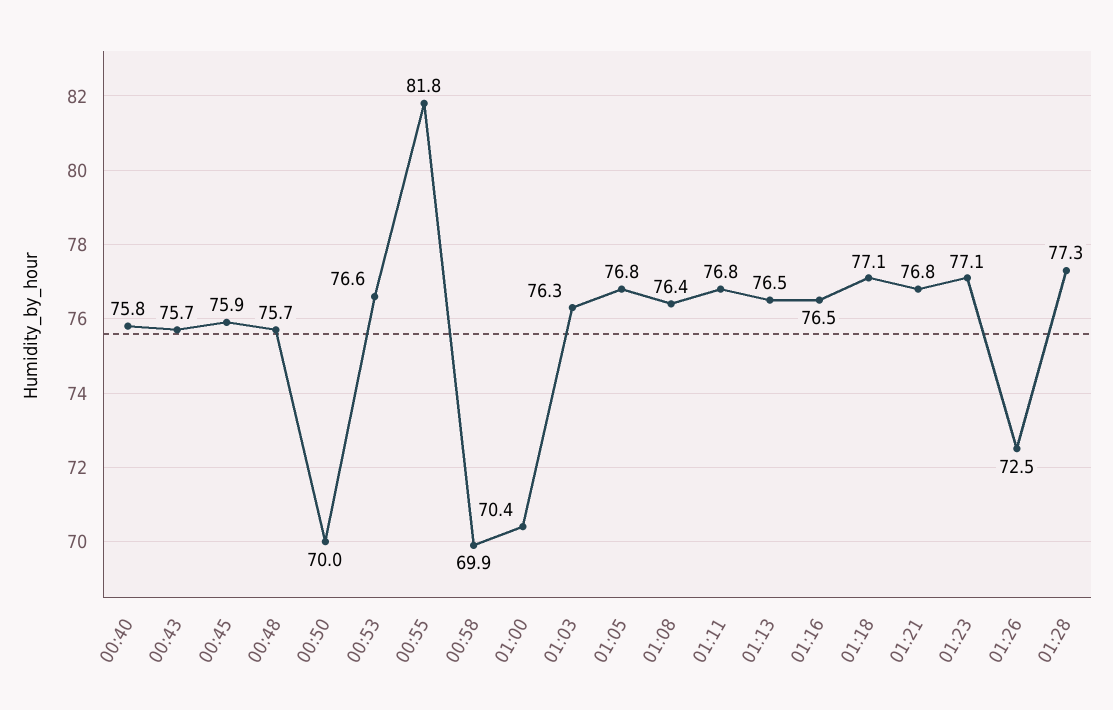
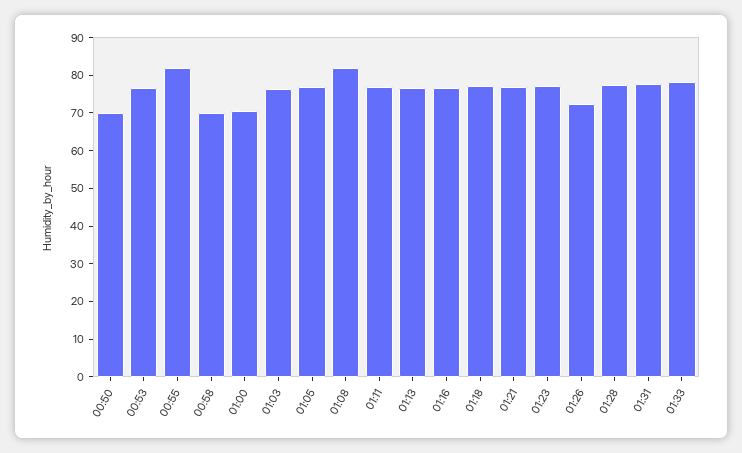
00:40: 75.8 -> none
00:43: 75.7 -> none
00:45: 75.9 -> none
00:48: 75.7 -> none
01:08: 76.4 -> 82.5
01:31: none -> 77.5
01:33: none -> 77.5

